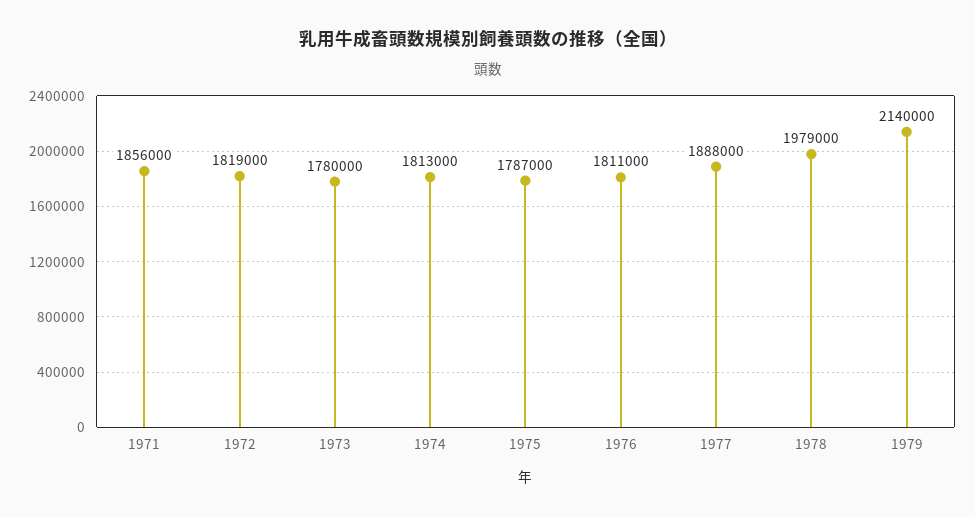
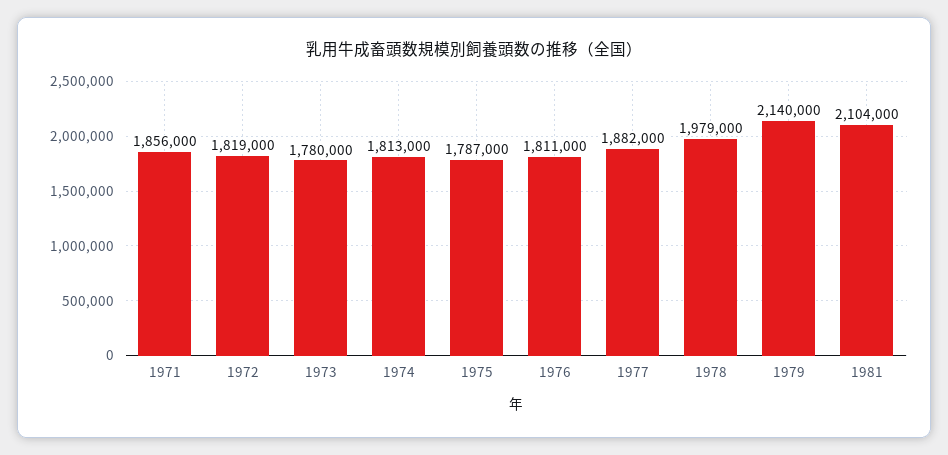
1977: 1888000 -> 1882000
1981: none -> 2104000

